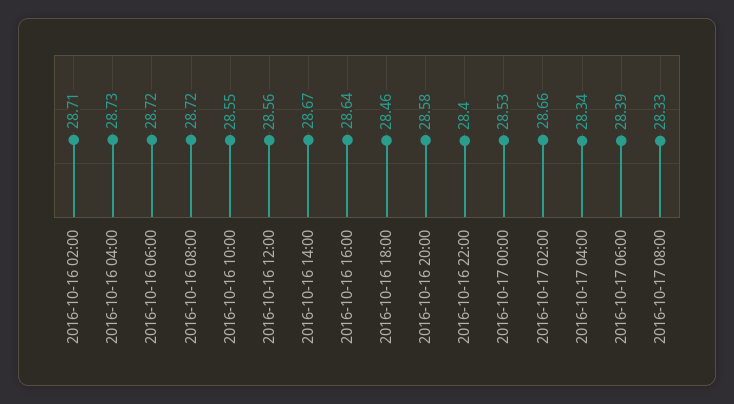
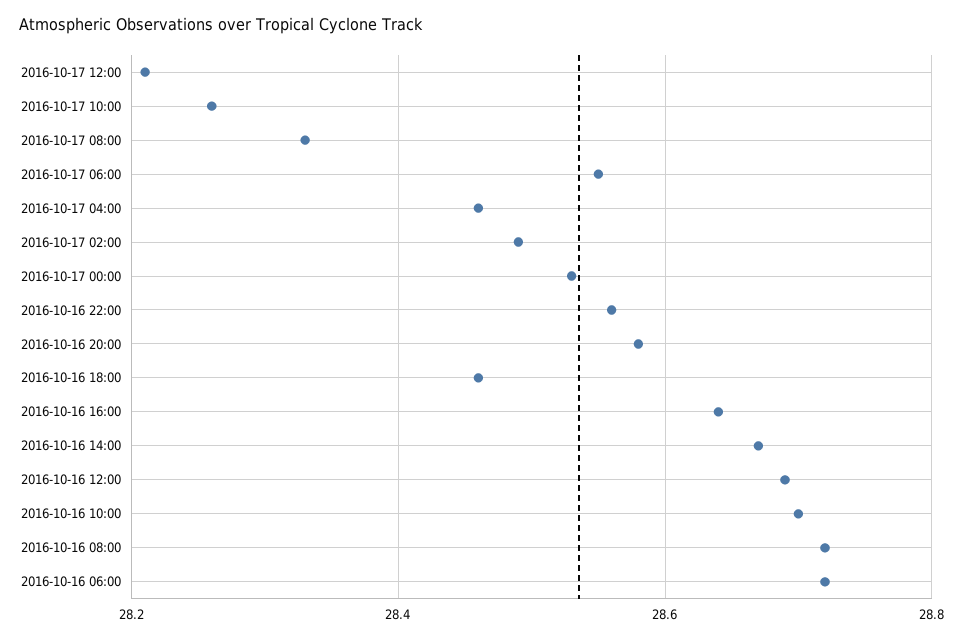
2016-10-16 02:00: 28.71 -> none
2016-10-16 04:00: 28.73 -> none
2016-10-16 10:00: 28.55 -> 28.7
2016-10-16 12:00: 28.56 -> 28.7
2016-10-16 22:00: 28.4 -> 28.55
2016-10-17 02:00: 28.66 -> 28.5
2016-10-17 04:00: 28.34 -> 28.45
2016-10-17 06:00: 28.39 -> 28.55
2016-10-17 12:00: none -> 28.2
2016-10-17 10:00: none -> 28.25

